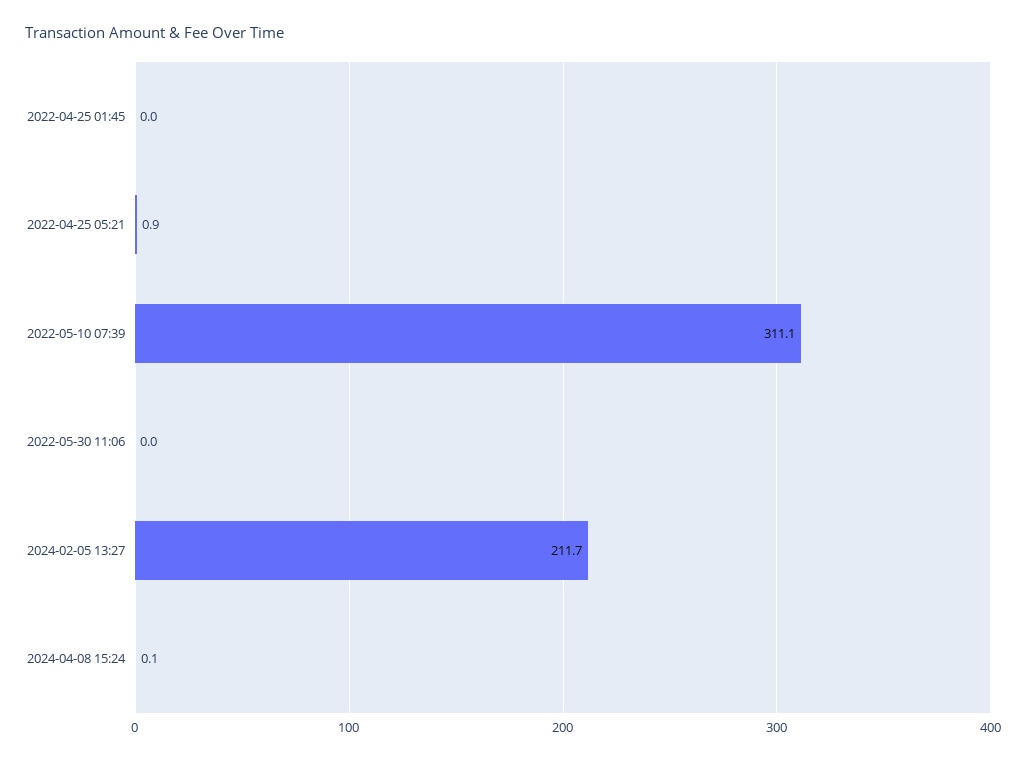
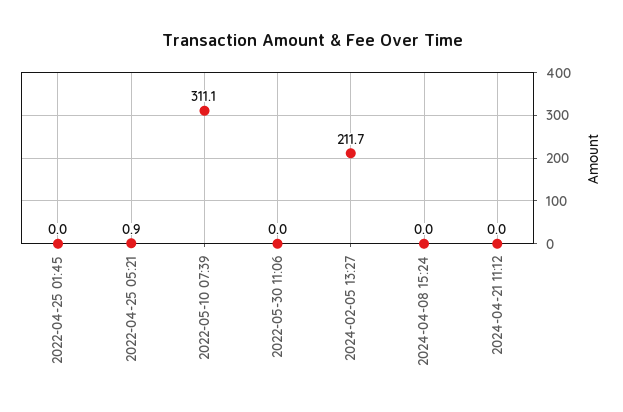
2024-04-08 15:24: 0.1 -> 0
2024-04-21 11:12: none -> 0

